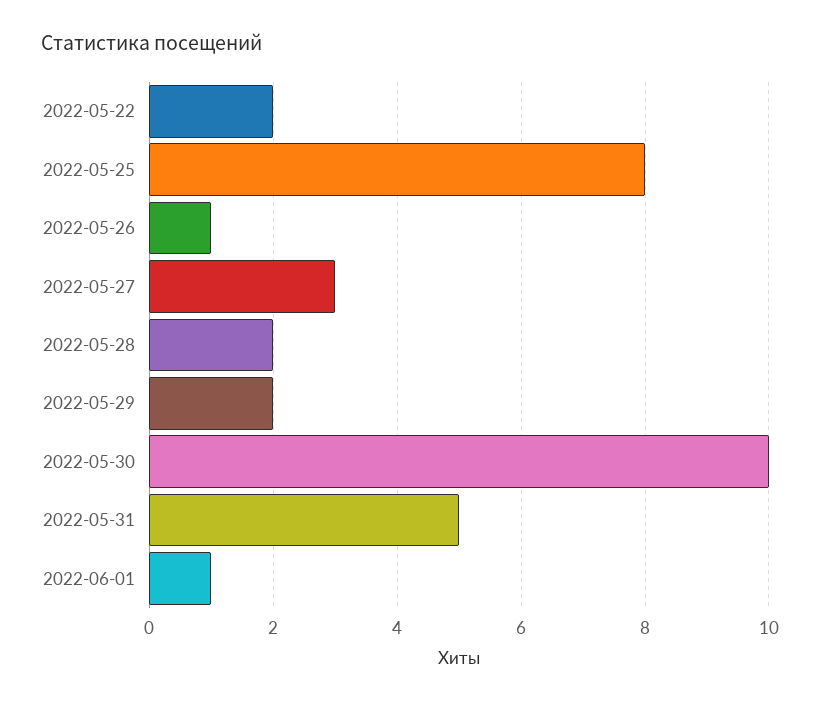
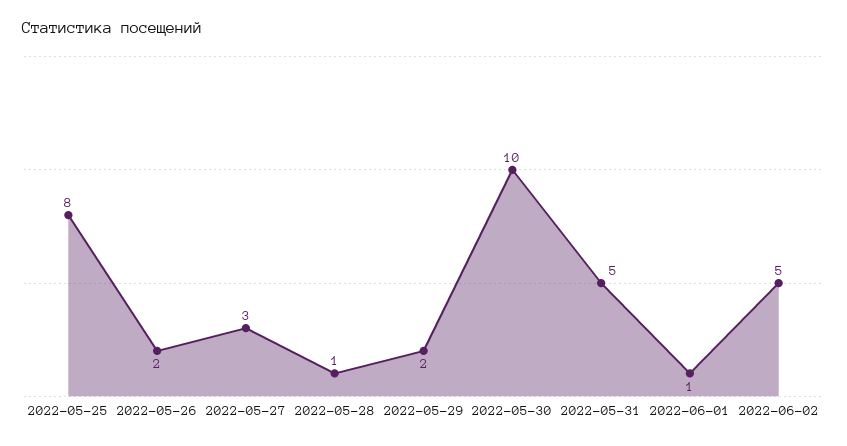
2022-05-22: 2 -> none
2022-05-26: 1 -> 2
2022-05-28: 2 -> 1
2022-06-02: none -> 5

